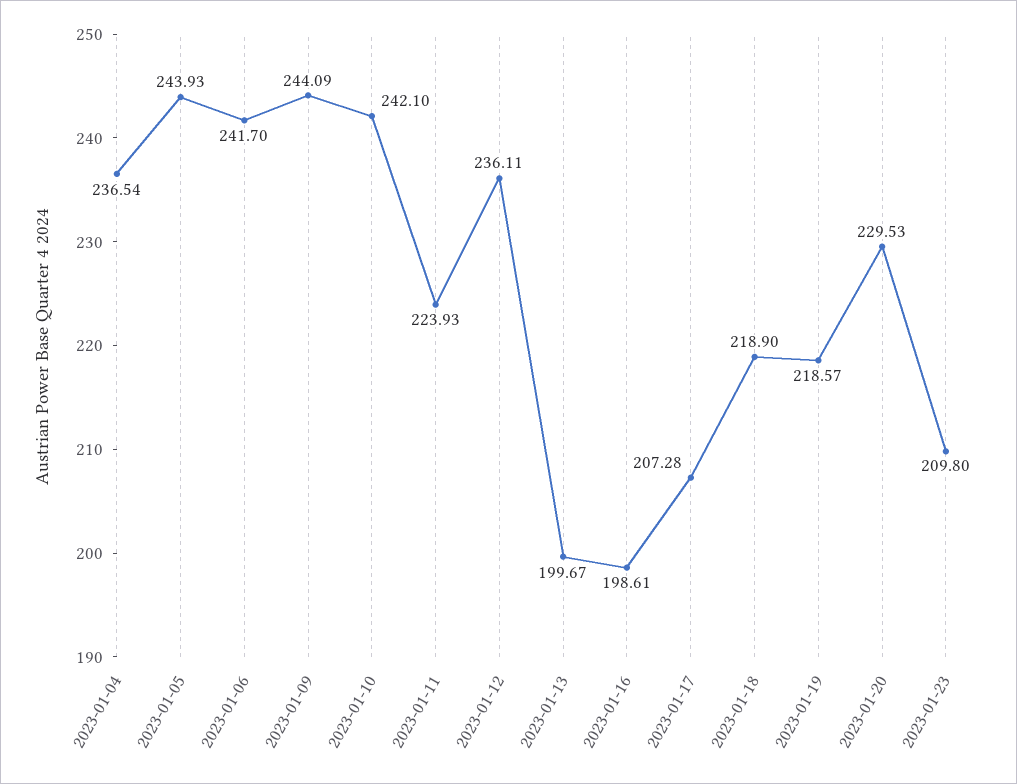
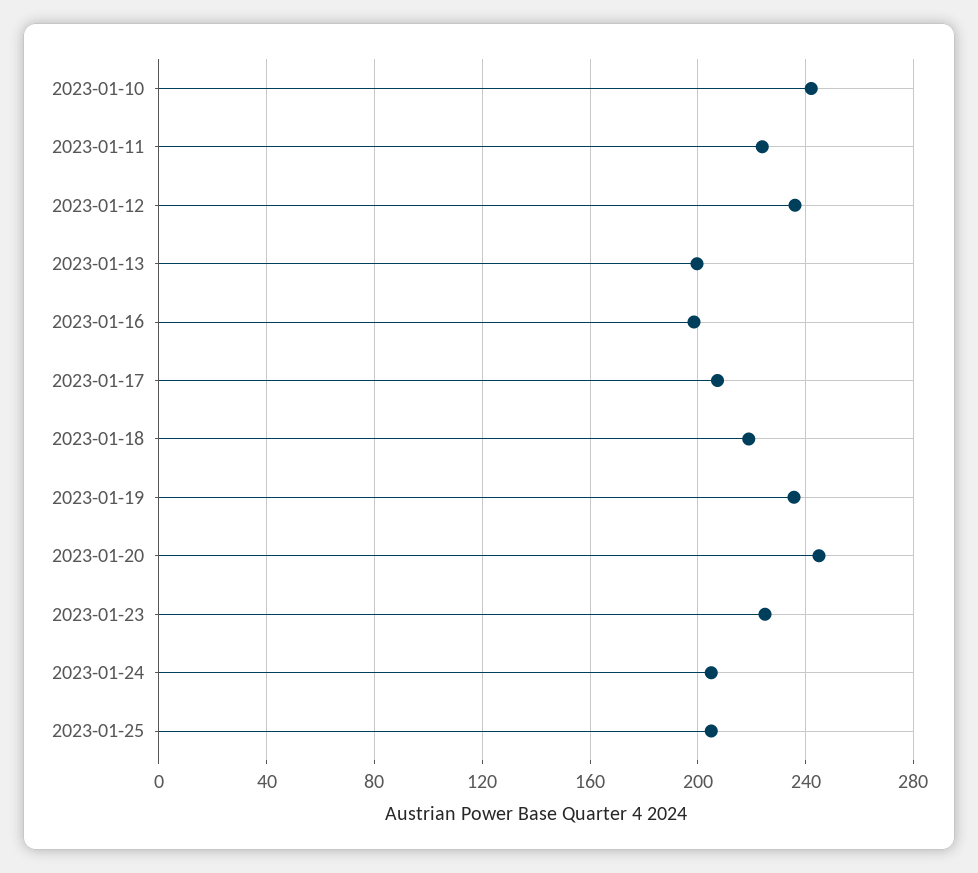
2023-01-04: 236.54 -> none
2023-01-05: 243.93 -> none
2023-01-06: 241.7 -> none
2023-01-09: 244.09 -> none
2023-01-19: 218.57 -> 235
2023-01-20: 229.53 -> 245
2023-01-23: 209.8 -> 225
2023-01-24: none -> 205
2023-01-25: none -> 205

